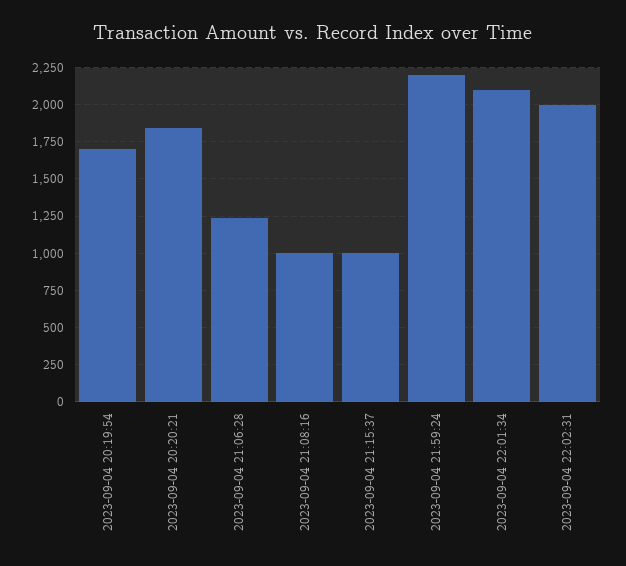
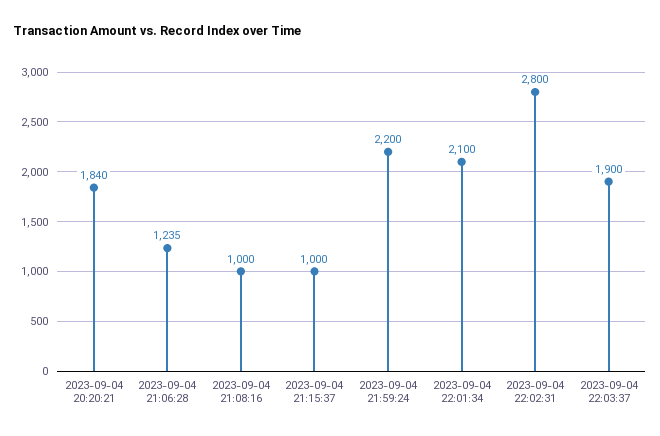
2023-09-04 20:19:54: 1700 -> none
2023-09-04 22:02:31: 2000 -> 2800
2023-09-04 22:03:37: none -> 1900

